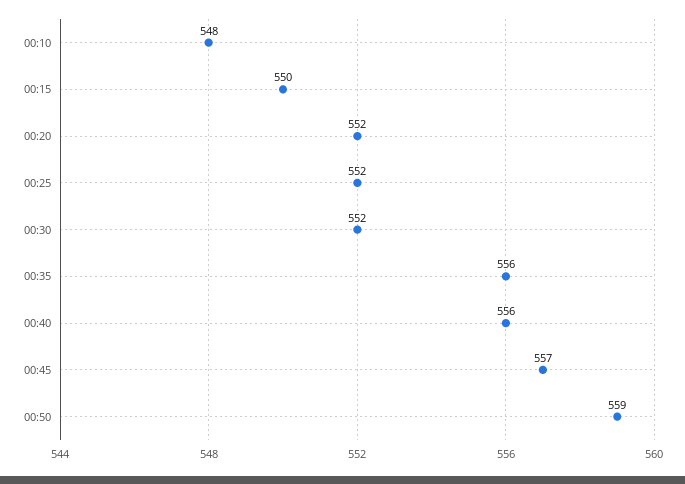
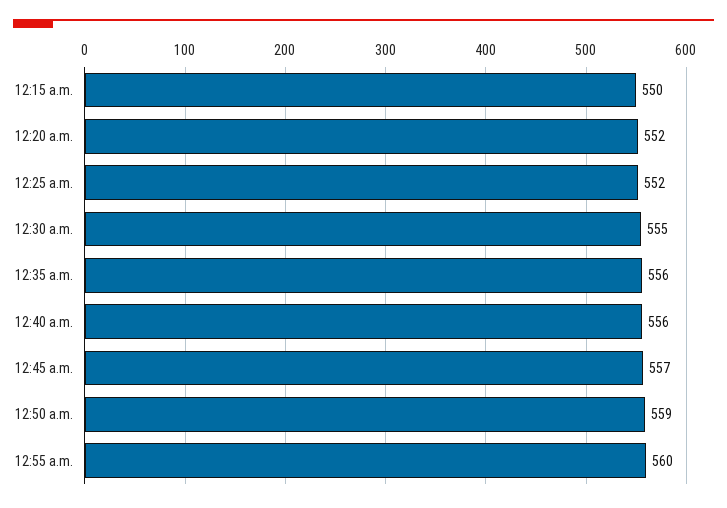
00:10: 548 -> none
00:30: 552 -> 555
12:55 a.m.: none -> 560

